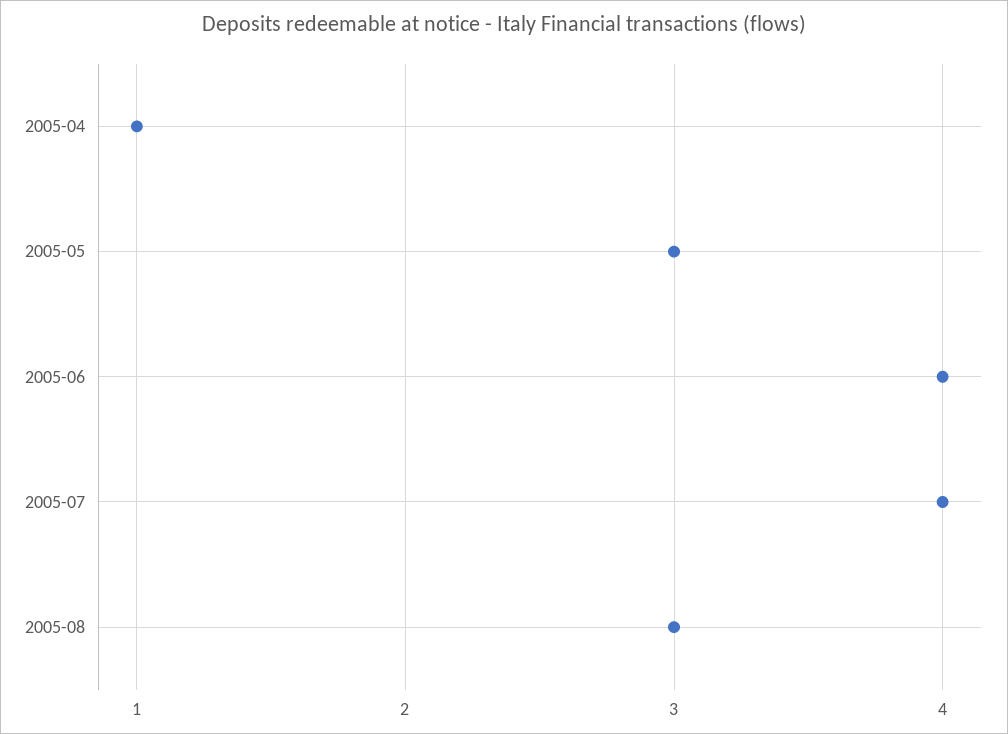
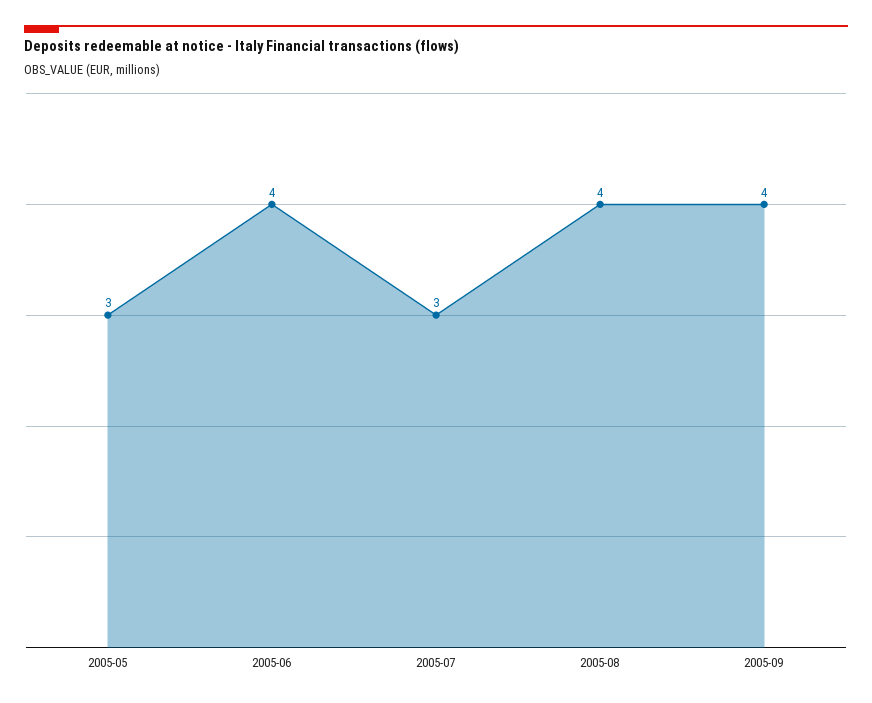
2005-04: 1 -> none
2005-07: 4 -> 3
2005-08: 3 -> 4
2005-09: none -> 4

